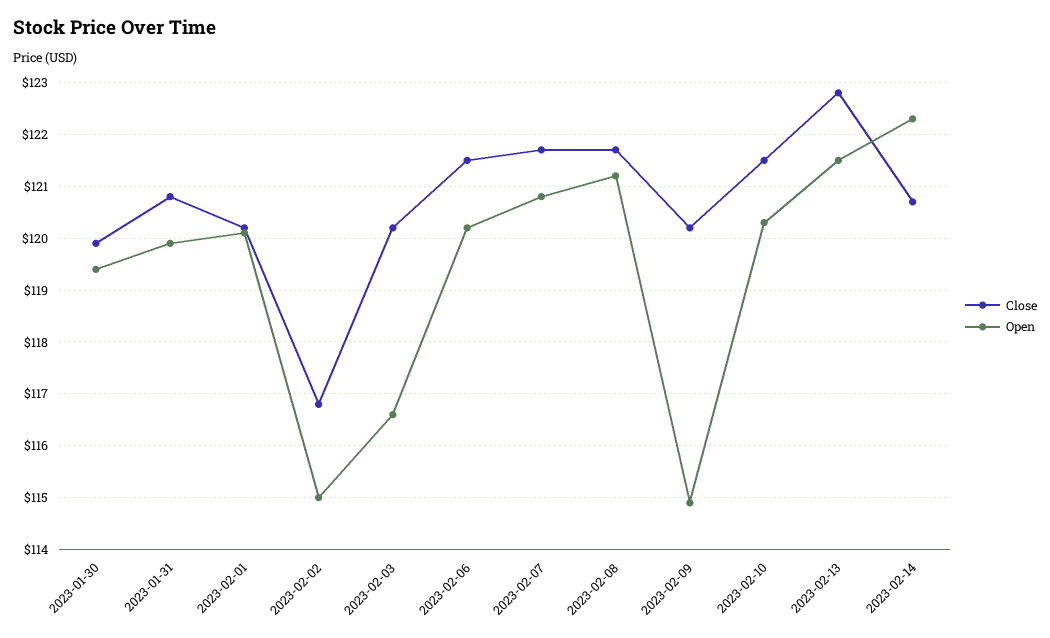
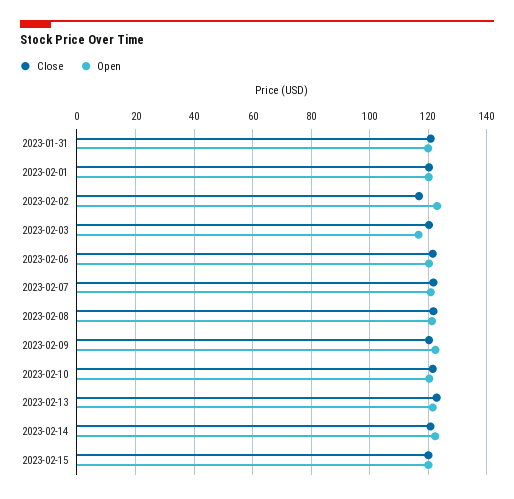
Close, 2023-01-30: 120 -> none
Open, 2023-01-30: 119.5 -> none
Open, 2023-02-02: 115 -> 122.5
Open, 2023-02-09: 115 -> 122.5
Close, 2023-02-15: none -> 120
Open, 2023-02-15: none -> 120

